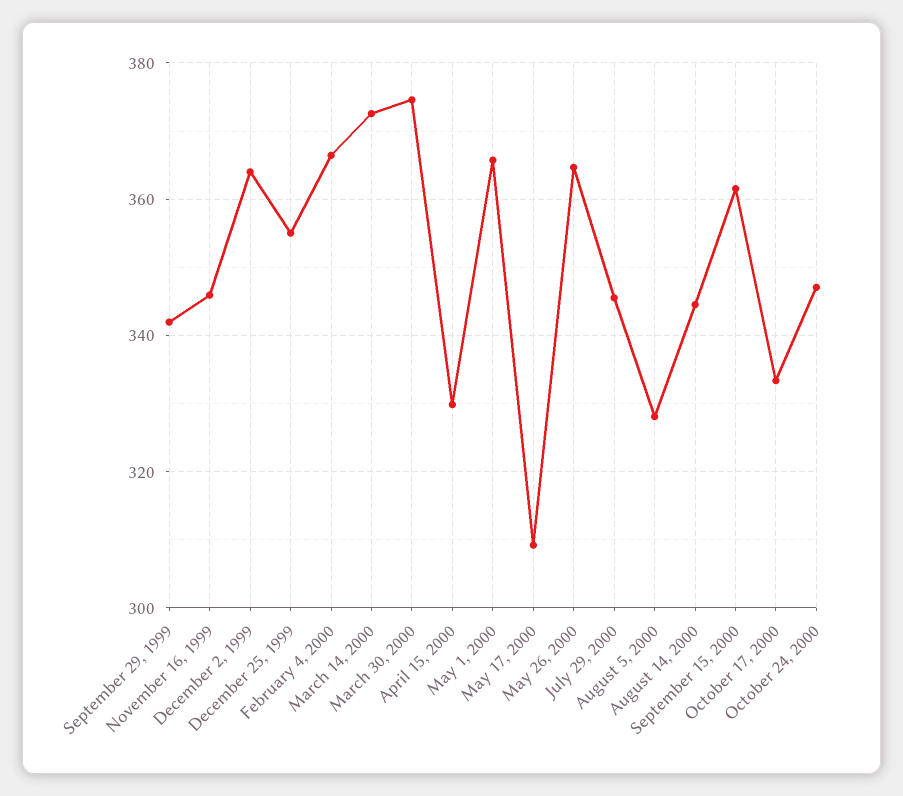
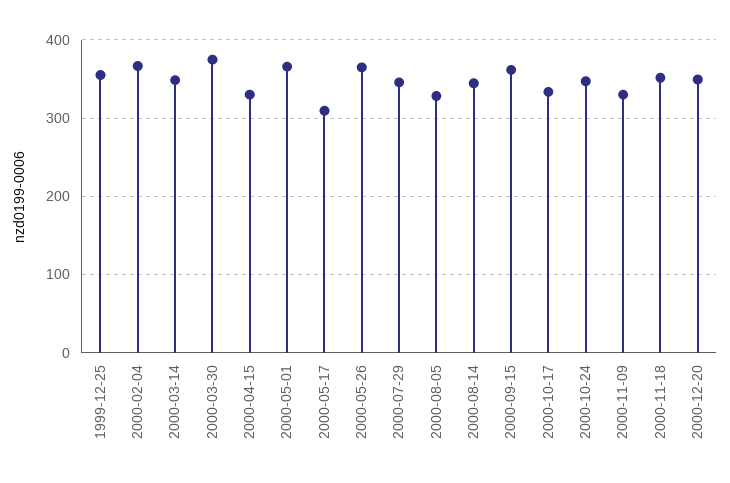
September 29, 1999: 342 -> none
November 16, 1999: 346 -> none
December 2, 1999: 364 -> none
March 14, 2000: 372 -> 350
2000-11-09: none -> 330
2000-11-18: none -> 350
2000-12-20: none -> 350

